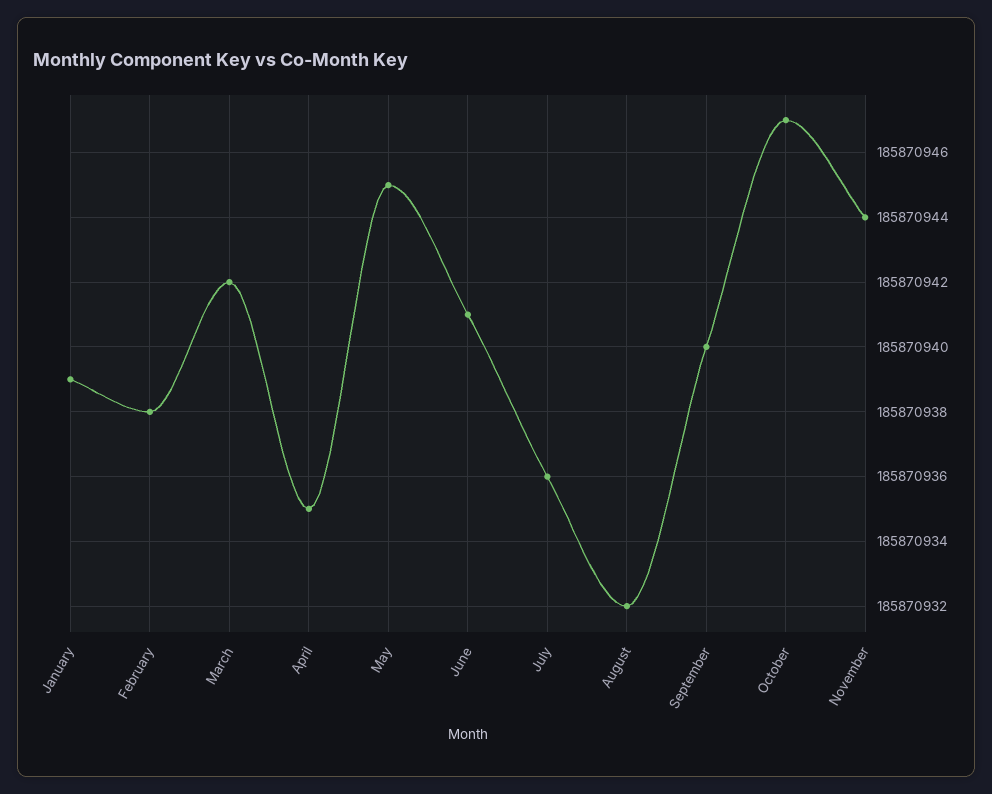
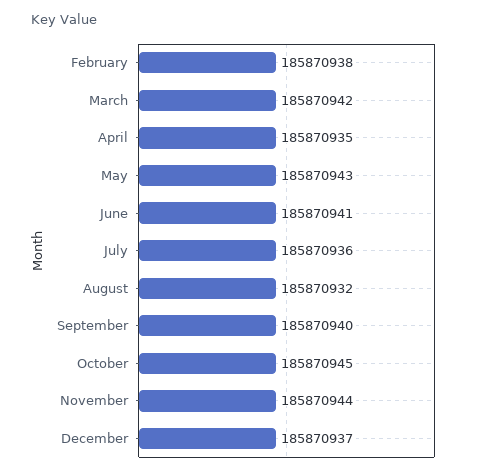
January: 185870939 -> none
May: 185870945 -> 185870943
October: 185870947 -> 185870945
December: none -> 185870937

